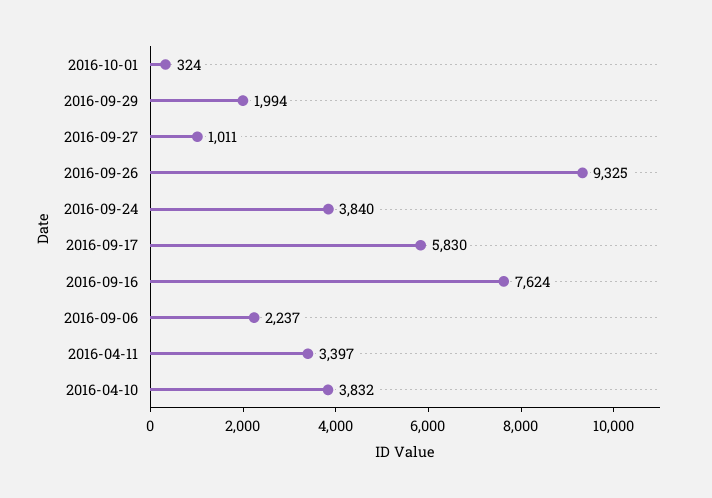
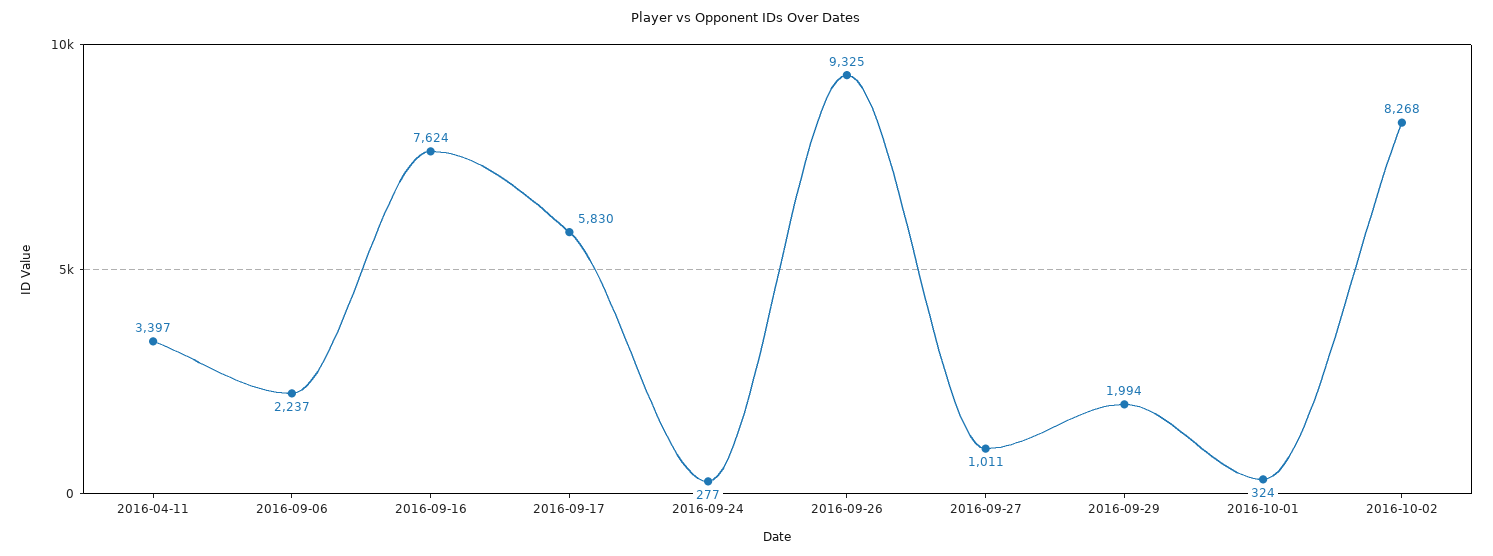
2016-09-24: 3840 -> 277
2016-04-10: 3832 -> none
2016-10-02: none -> 8268

